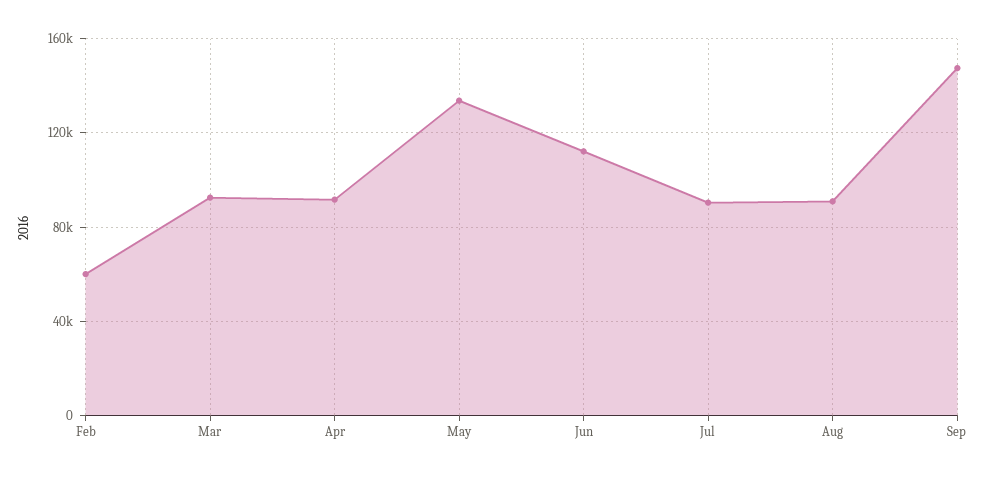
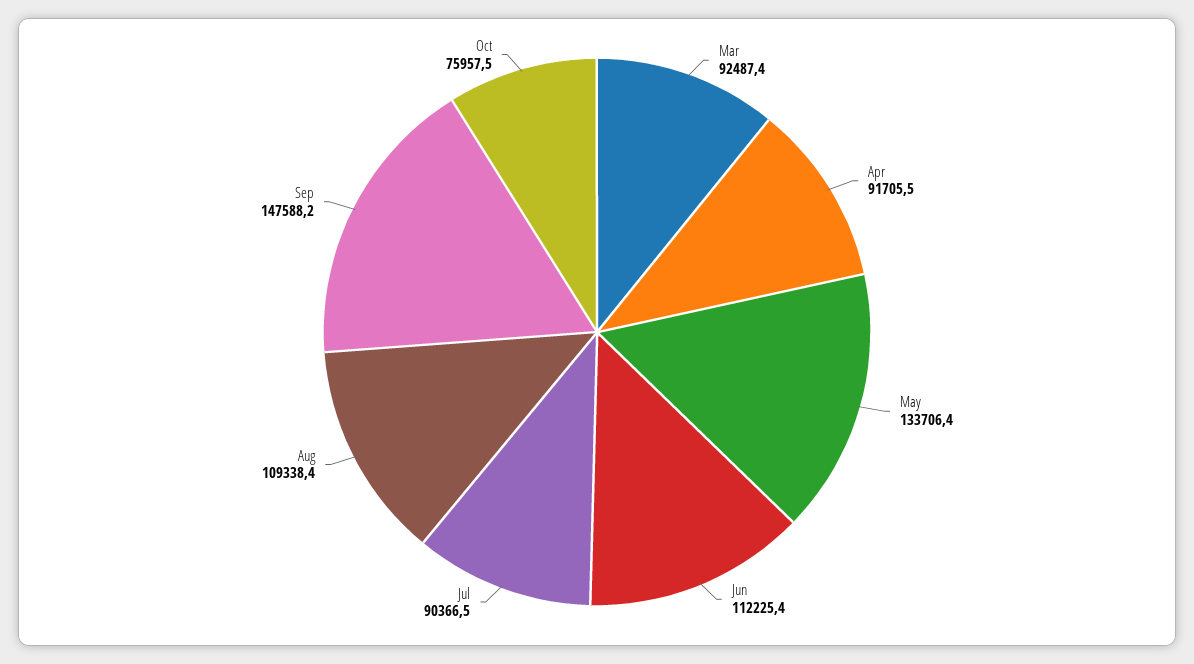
Feb: 60000 -> none
Aug: 90000 -> 109338.4
Oct: none -> 75957.5

